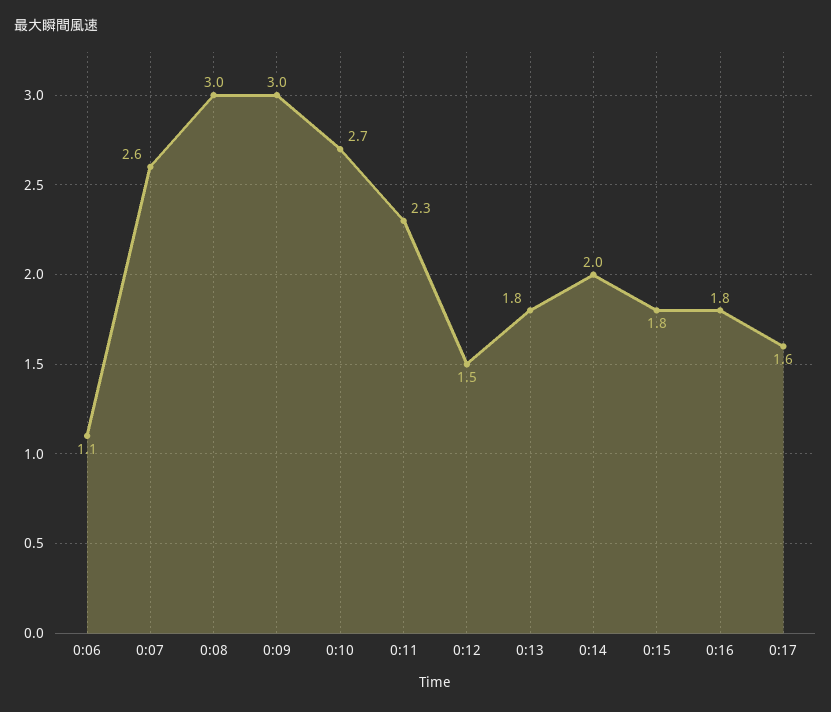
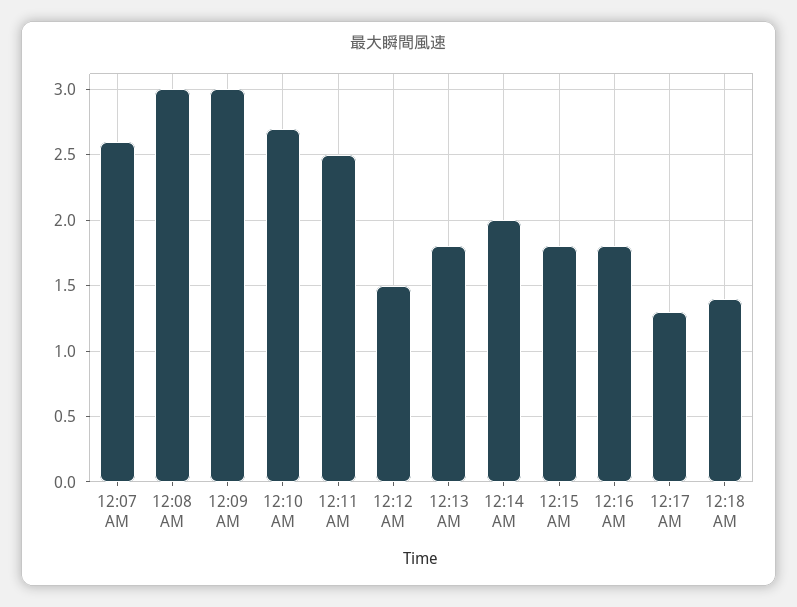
0:06: 1.1 -> none
0:11: 2.3 -> 2.5
0:17: 1.6 -> 1.3
12:18 AM: none -> 1.4

